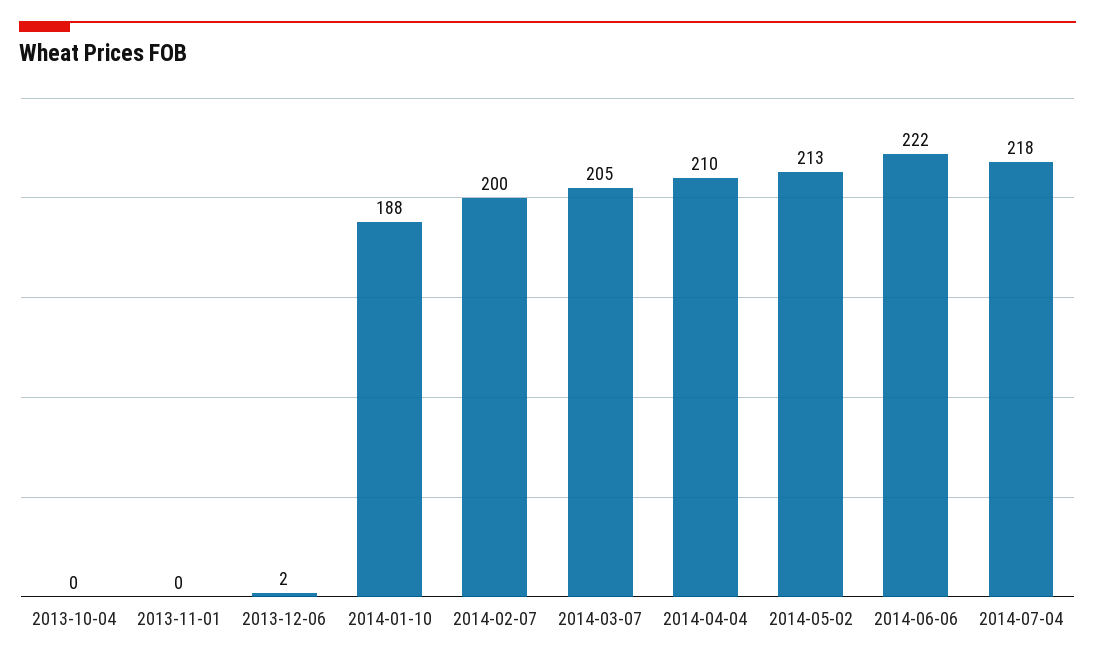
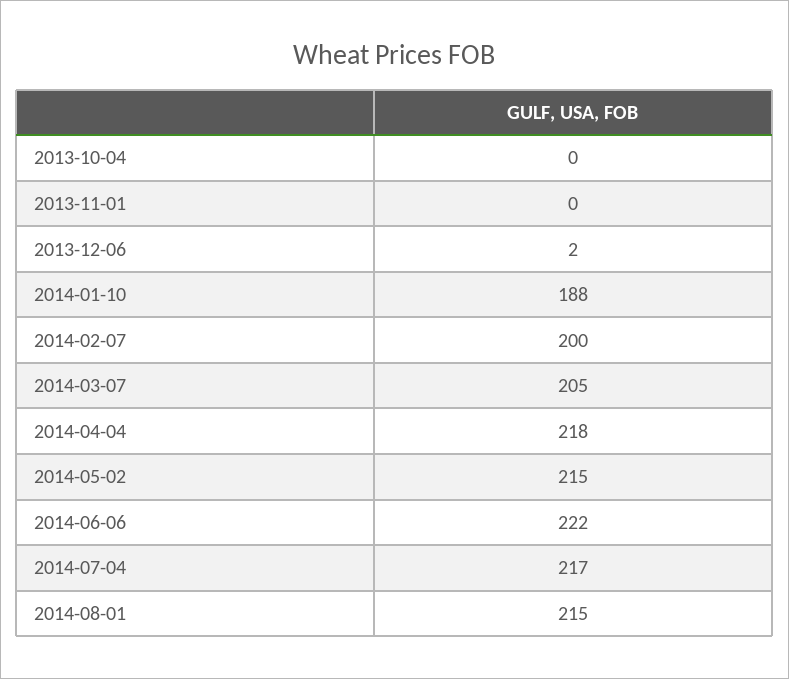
2014-04-04: 210 -> 218
2014-05-02: 213 -> 215
2014-07-04: 218 -> 217
2014-08-01: none -> 215

